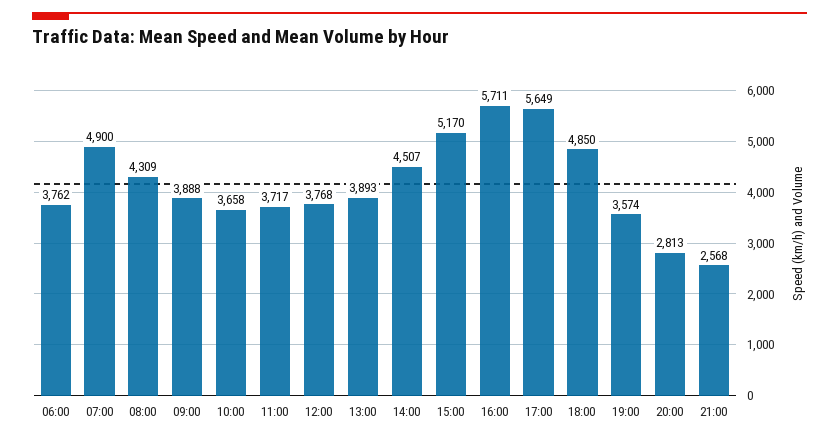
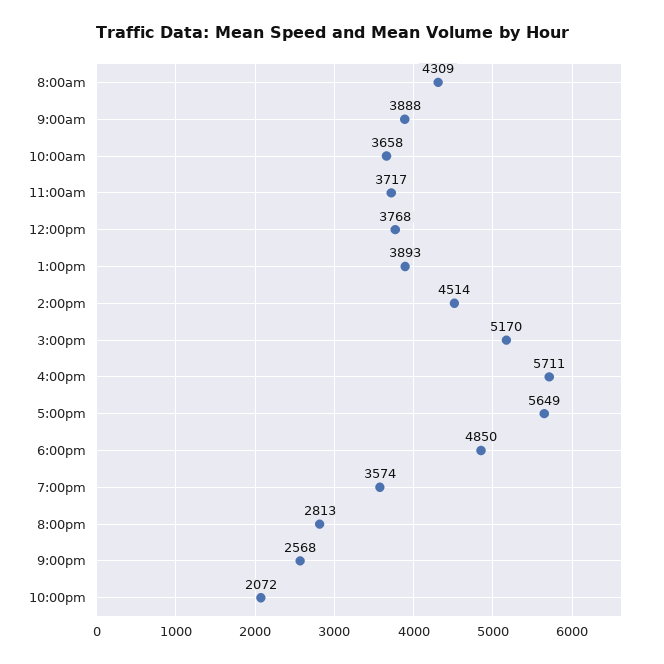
06:00: 3762 -> none
07:00: 4900 -> none
14:00: 4507 -> 4514
10:00pm: none -> 2072

